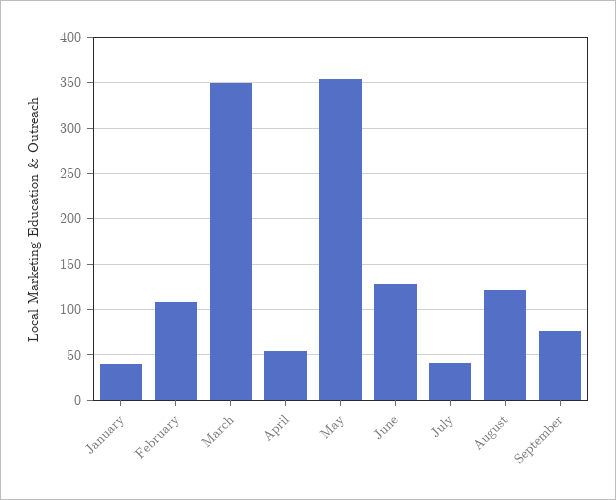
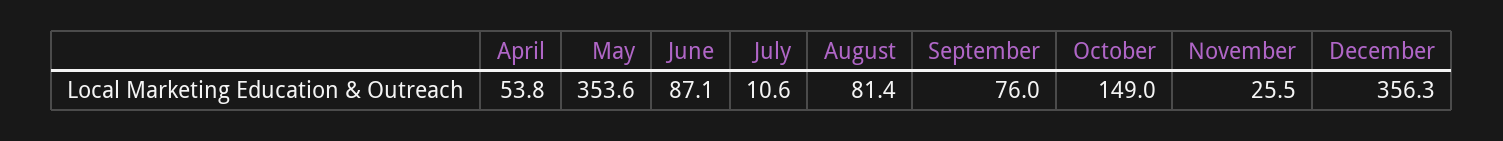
January: 40 -> none
February: 110 -> none
March: 350 -> none
June: 130 -> 87.1
July: 40 -> 10.6
August: 120 -> 81.4
October: none -> 149
November: none -> 25.5
December: none -> 356.3

